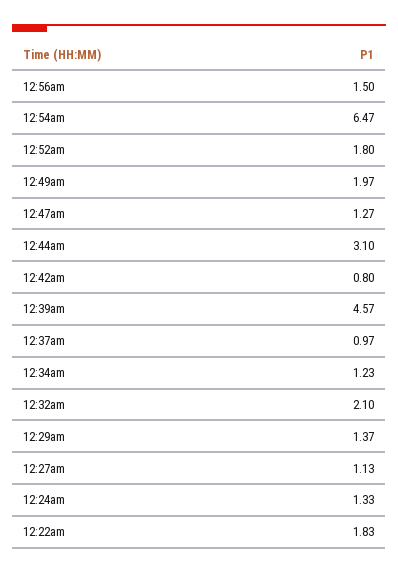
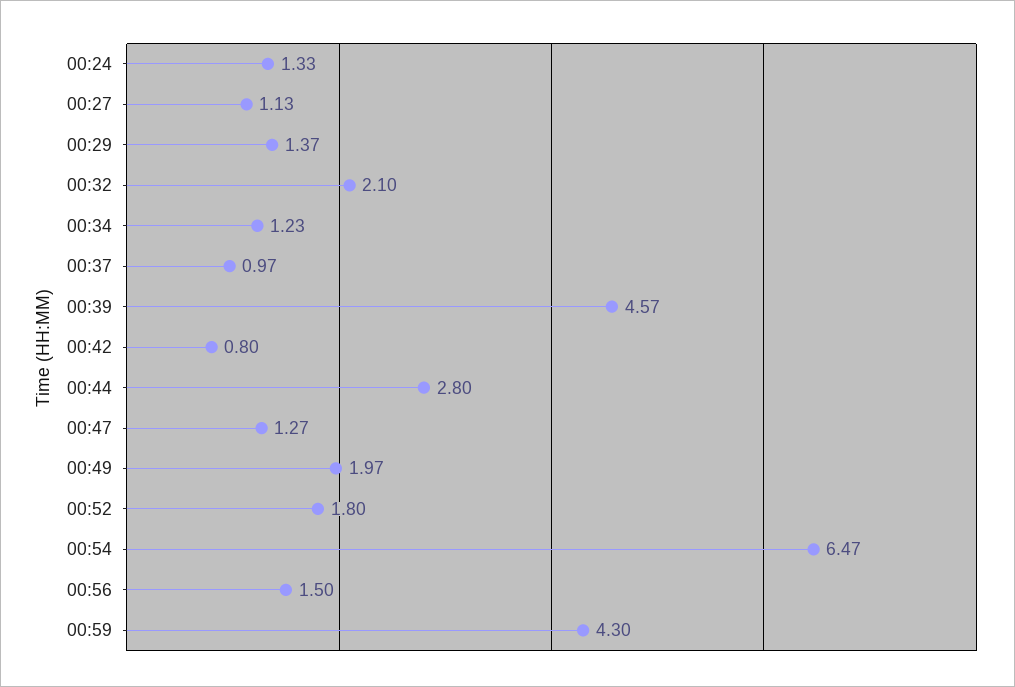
12:44am: 3.1 -> 2.8
12:22am: 1.83 -> none
00:59: none -> 4.3

